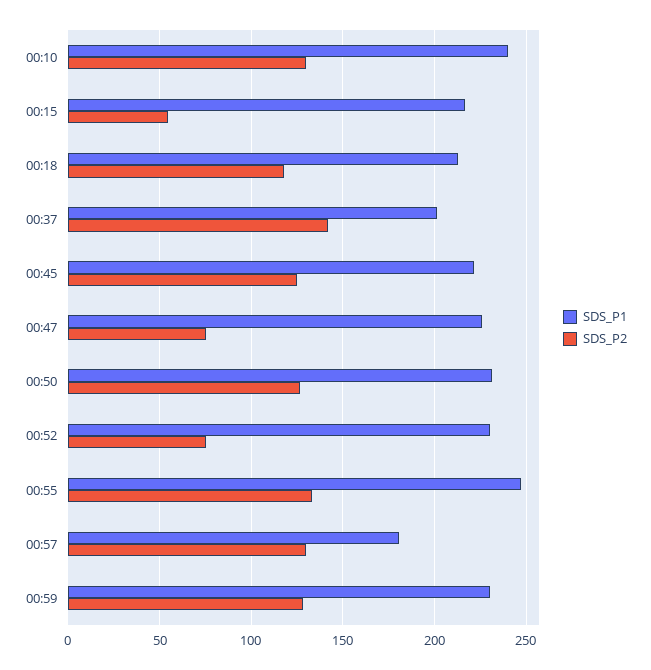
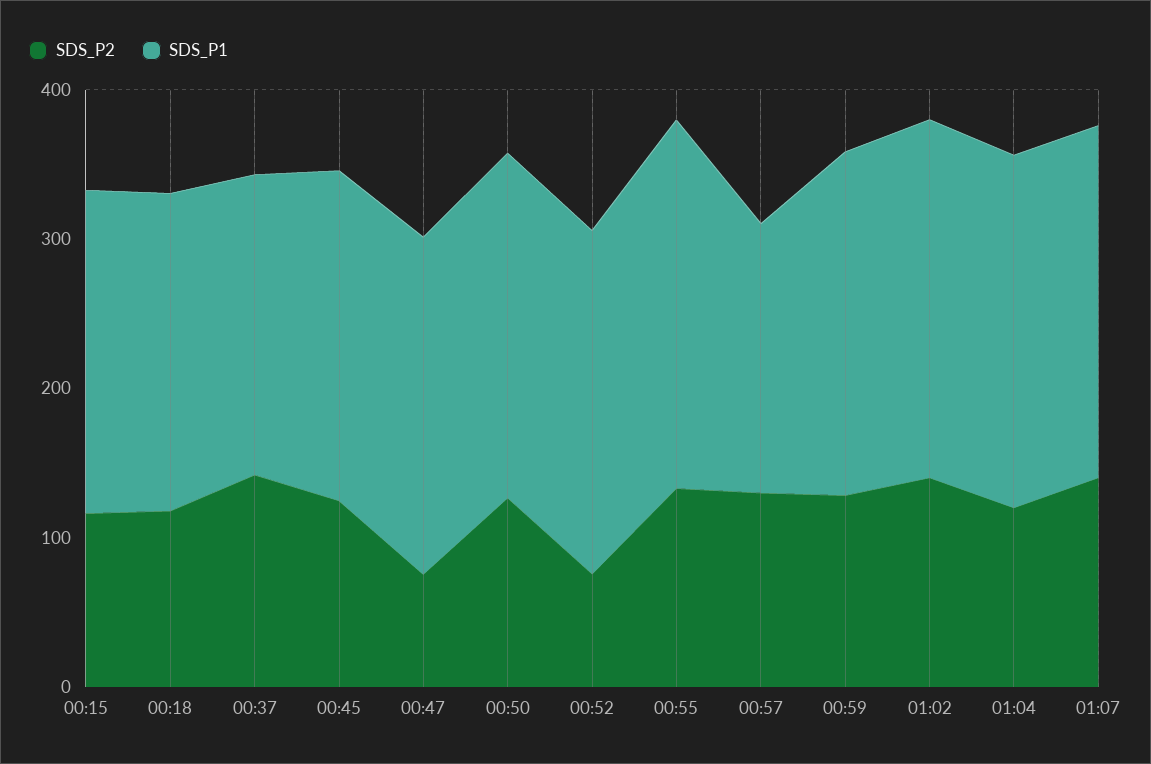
SDS_P1, 00:10: 240 -> none
SDS_P2, 00:10: 130 -> none
SDS_P2, 00:15: 55 -> 120
SDS_P2, 01:02: none -> 140
SDS_P1, 01:02: none -> 240
SDS_P2, 01:04: none -> 120
SDS_P1, 01:04: none -> 240
SDS_P2, 01:07: none -> 140
SDS_P1, 01:07: none -> 240

